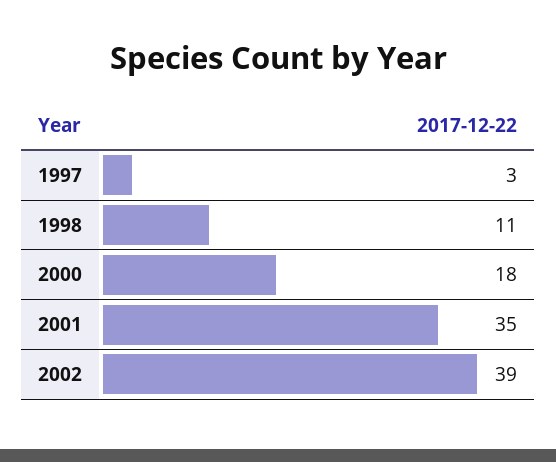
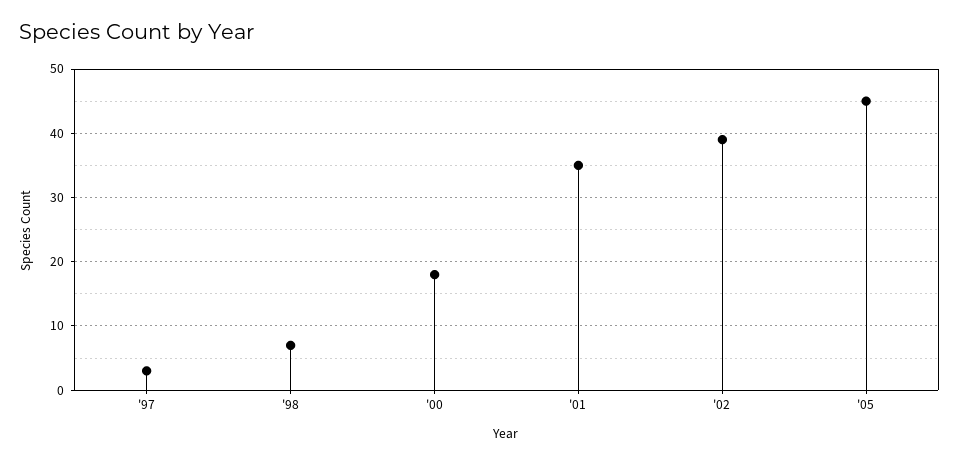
1998: 11 -> 7
'05: none -> 45

